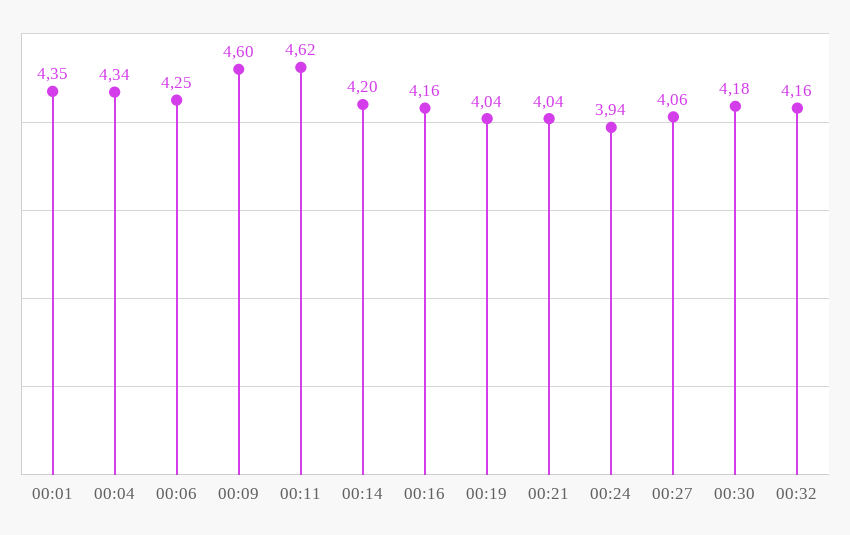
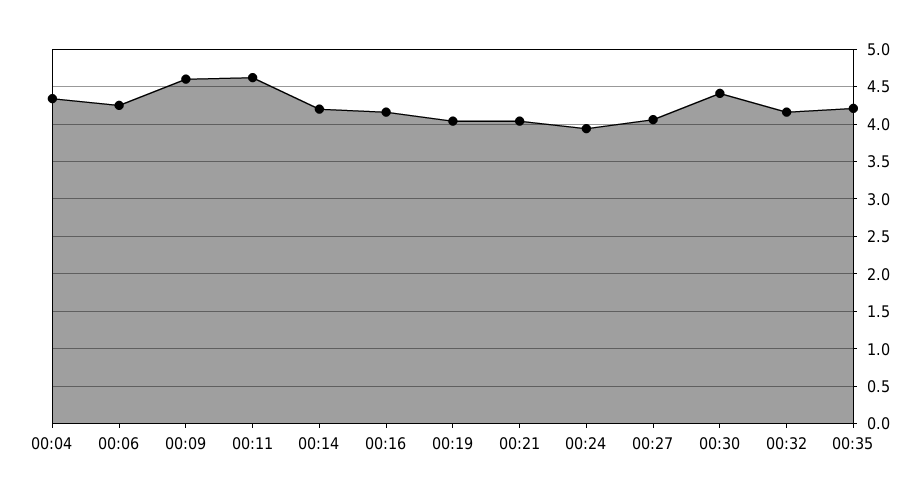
00:01: 4.35 -> none
00:30: 4.18 -> 4.4
00:35: none -> 4.2

